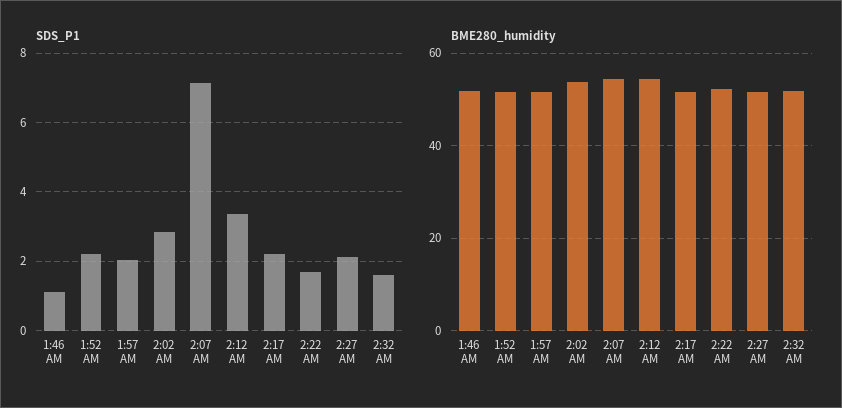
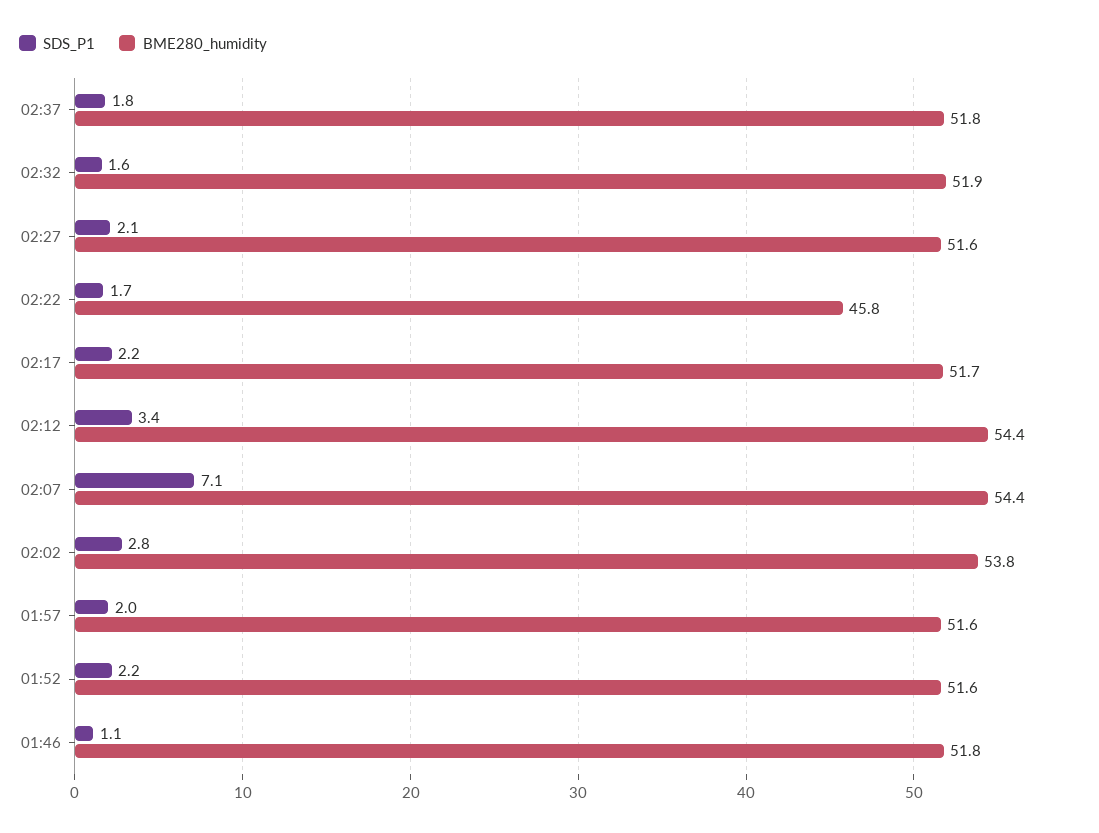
BME280_humidity, 2:22 AM: 52 -> 45.8
SDS_P1, 02:37: none -> 1.8
BME280_humidity, 02:37: none -> 51.8

